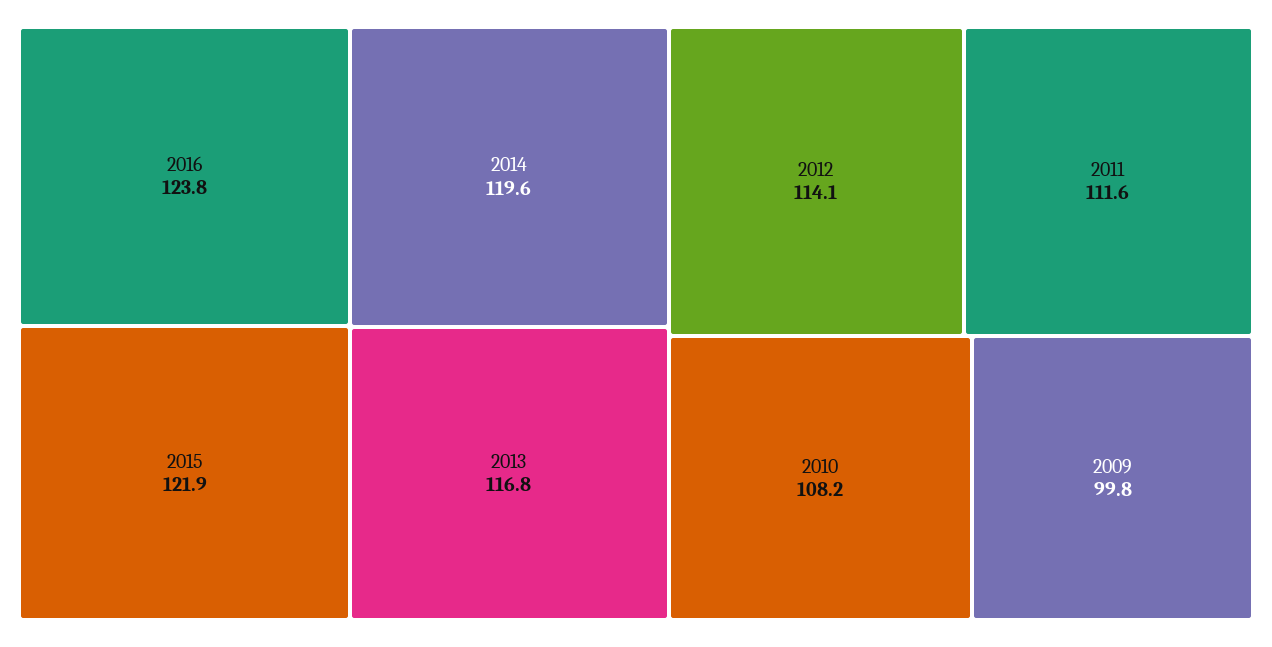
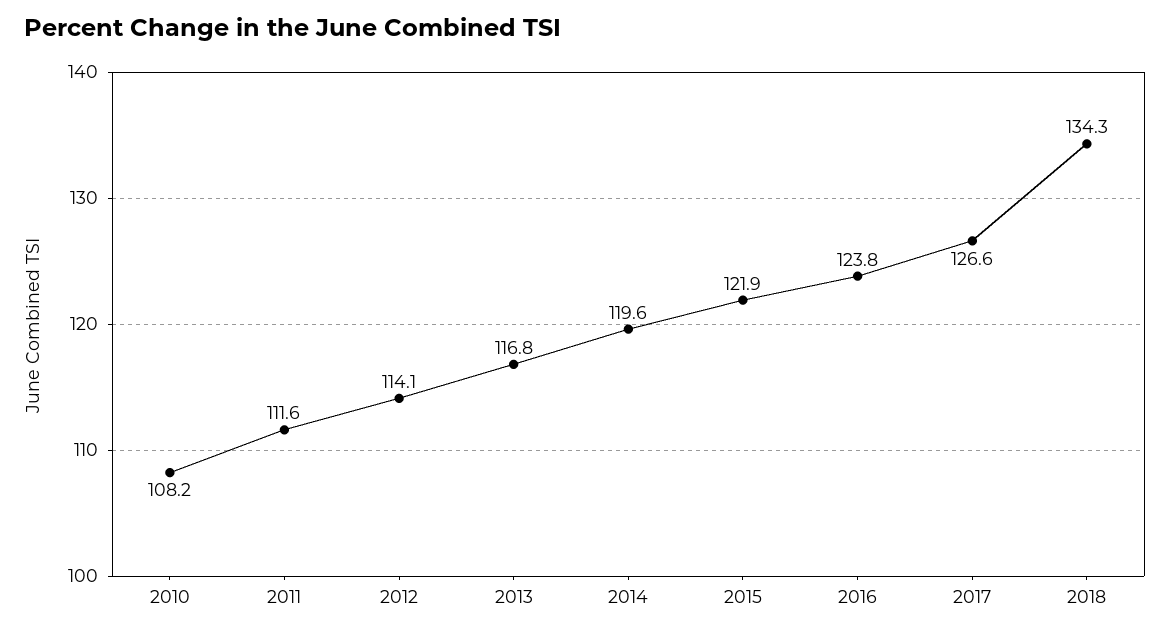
2009: 99.8 -> none
2017: none -> 126.6
2018: none -> 134.3

